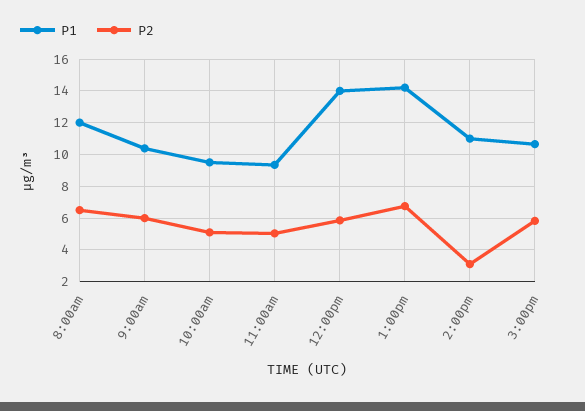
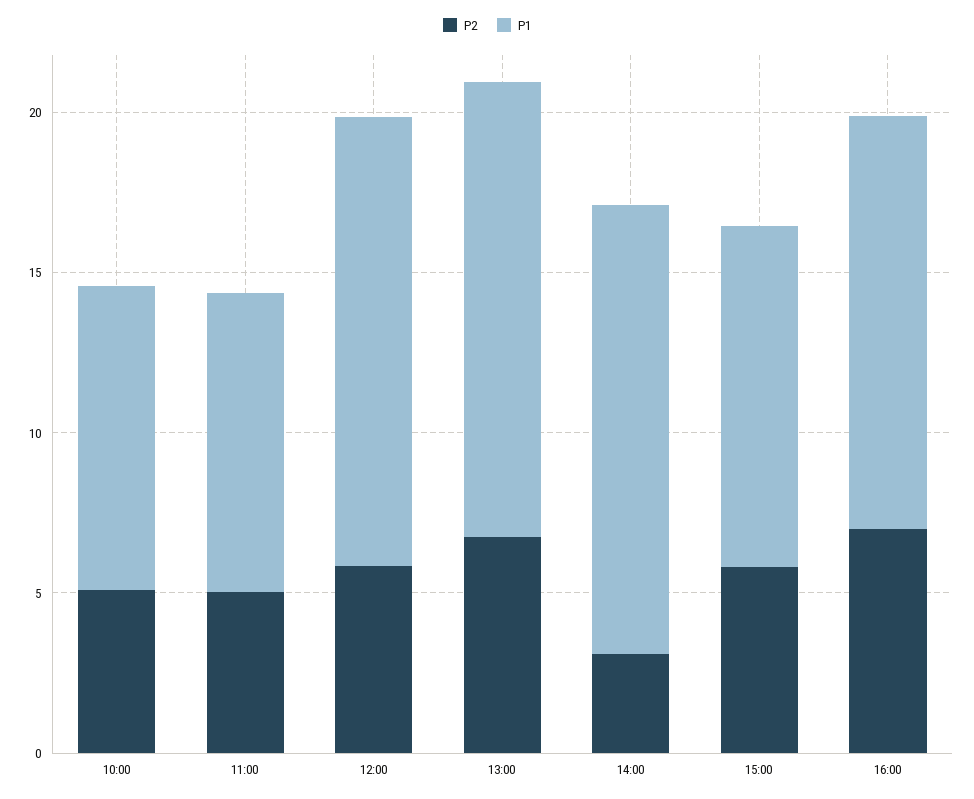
P1, 8:00am: 12 -> none
P2, 8:00am: 6.5 -> none
P1, 9:00am: 10.5 -> none
P2, 9:00am: 6 -> none
P1, 2:00pm: 11 -> 14
P2, 16:00: none -> 7
P1, 16:00: none -> 13

